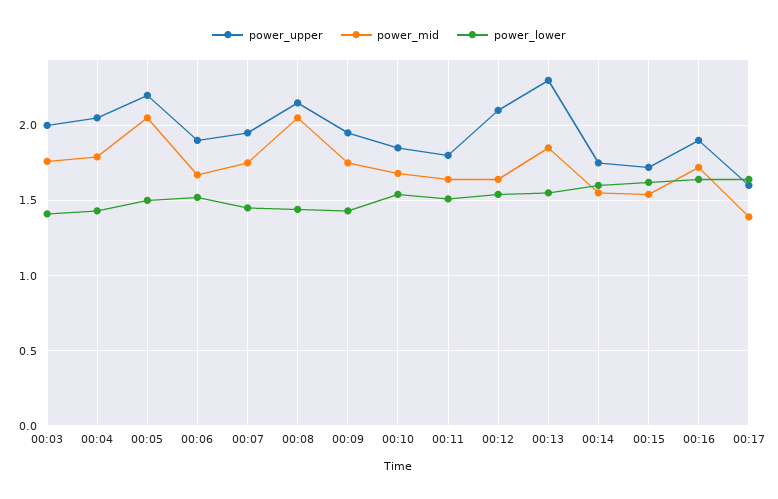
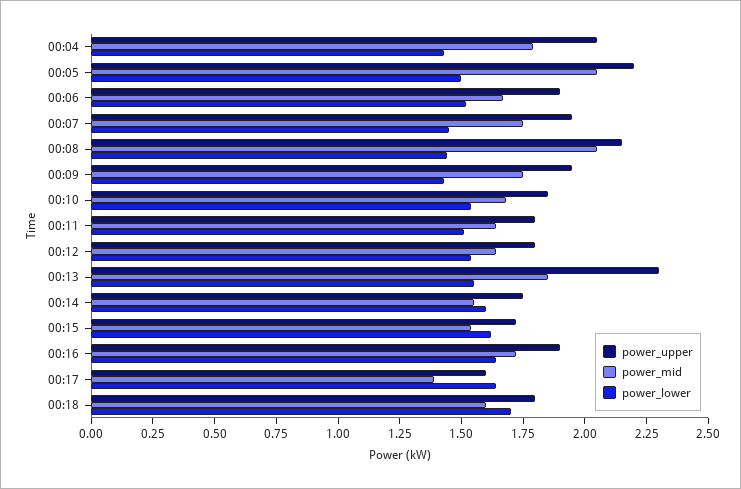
power_upper, 00:03: 2 -> none
power_mid, 00:03: 1.75 -> none
power_lower, 00:03: 1.4 -> none
power_upper, 00:12: 2.1 -> 1.8
power_upper, 00:18: none -> 1.8
power_mid, 00:18: none -> 1.6
power_lower, 00:18: none -> 1.7

